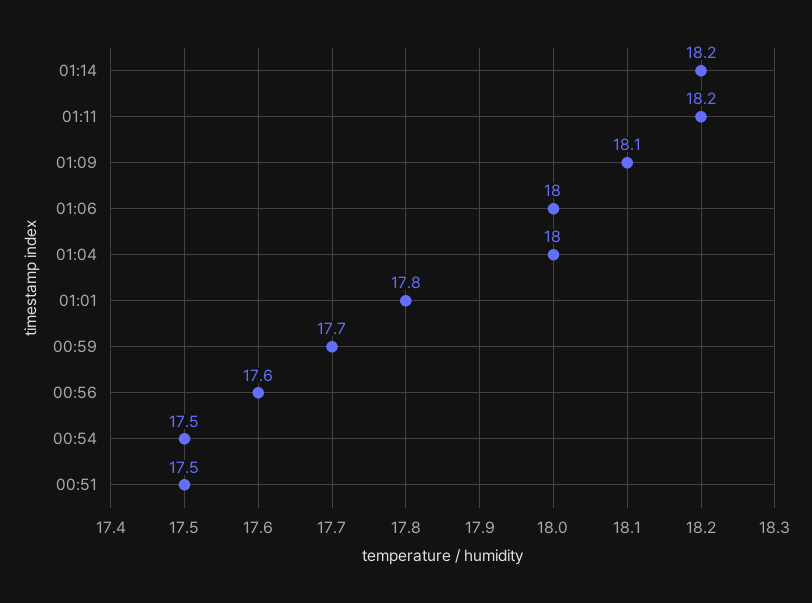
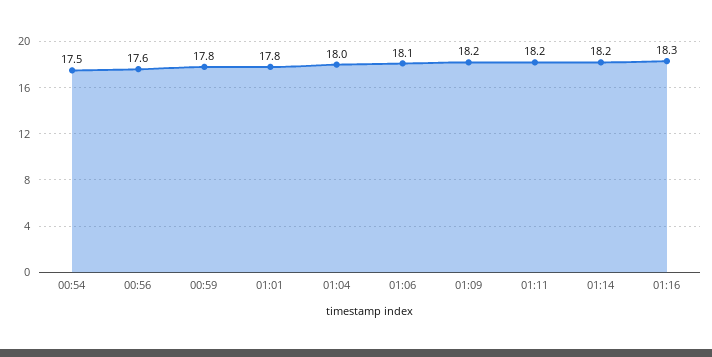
01:09: 18.1 -> 18.2
01:06: 18 -> 18.1
00:59: 17.7 -> 17.8
00:51: 17.5 -> none
01:16: none -> 18.3

